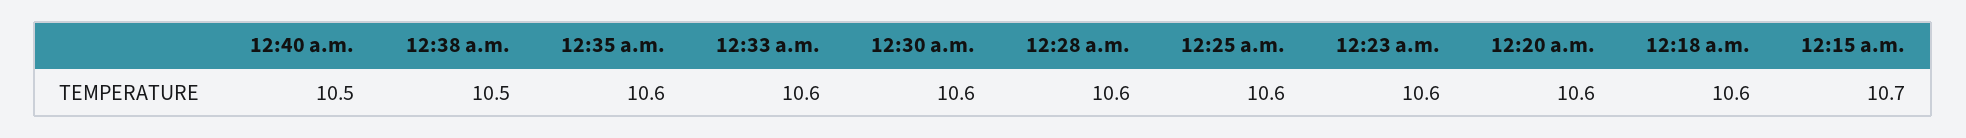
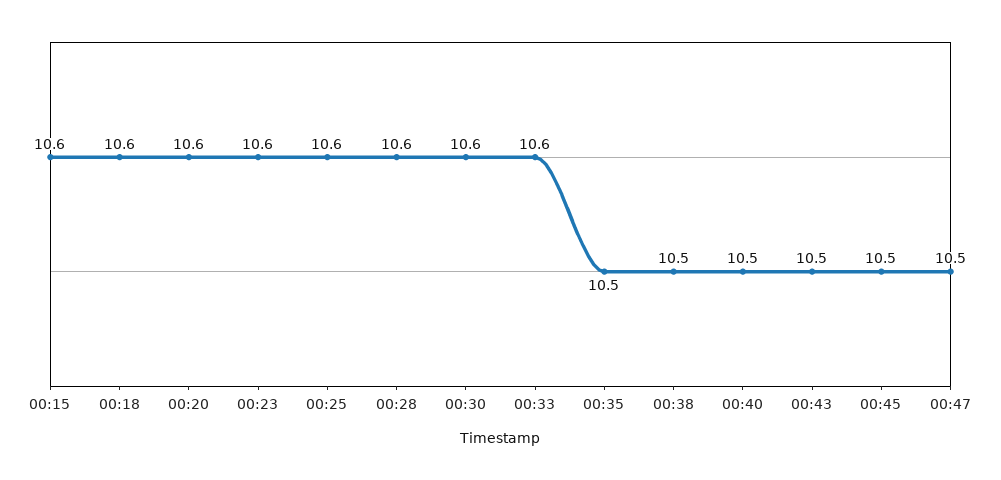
12:35 a.m.: 10.6 -> 10.5
12:15 a.m.: 10.7 -> 10.6
00:43: none -> 10.5
00:45: none -> 10.5
00:47: none -> 10.5

